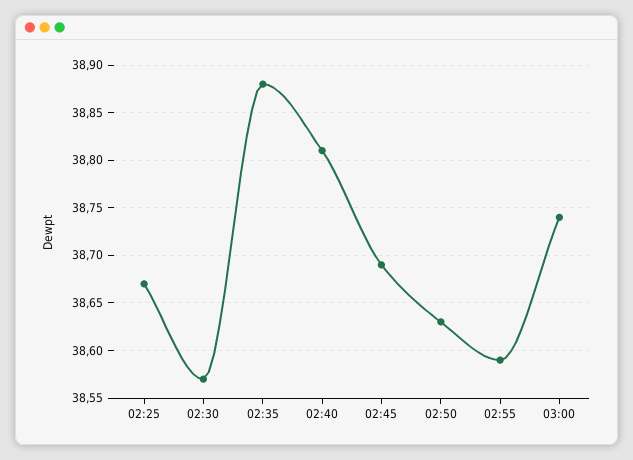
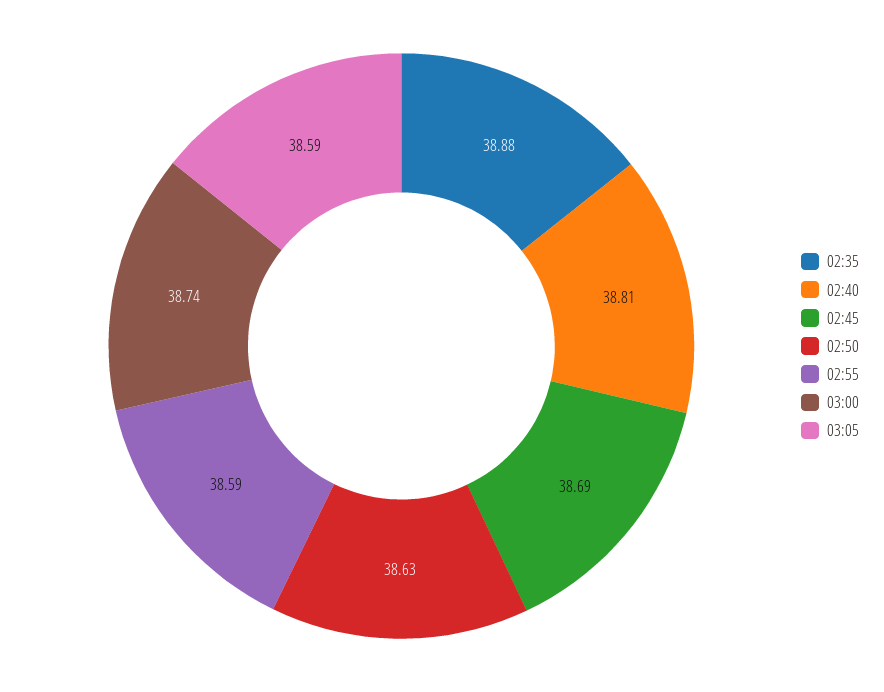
02:25: 38.67 -> none
02:30: 38.57 -> none
03:05: none -> 38.59

